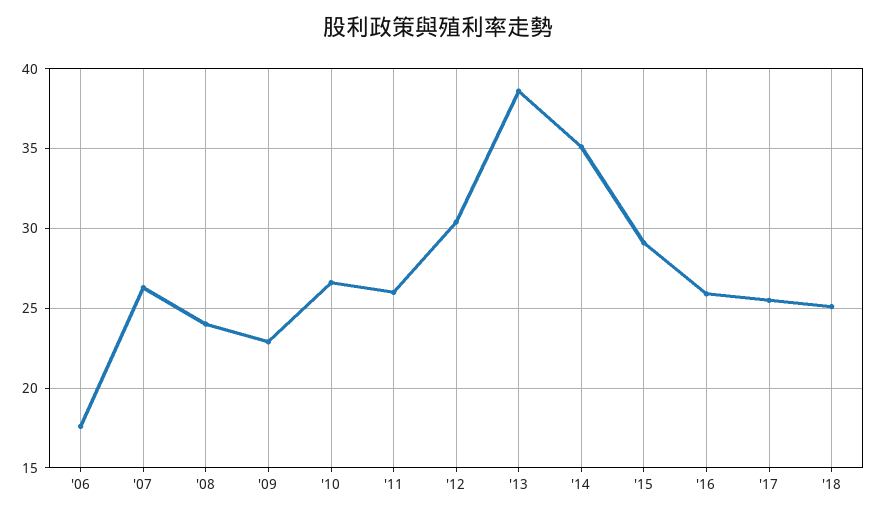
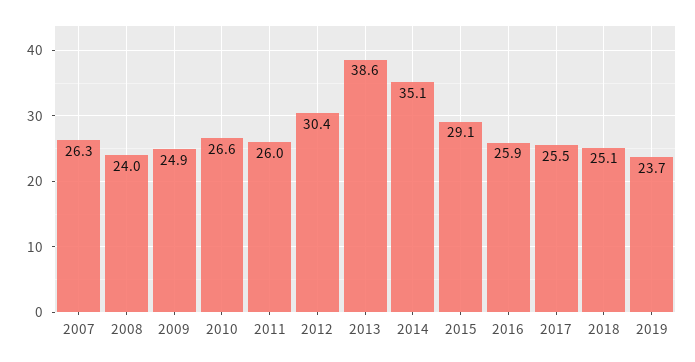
'06: 17.5 -> none
'09: 23 -> 24.9
2019: none -> 23.7

